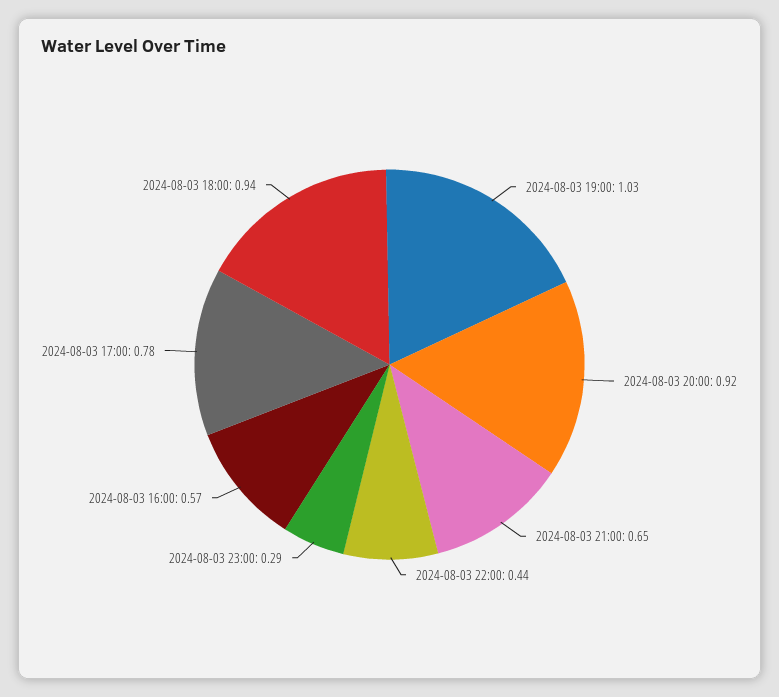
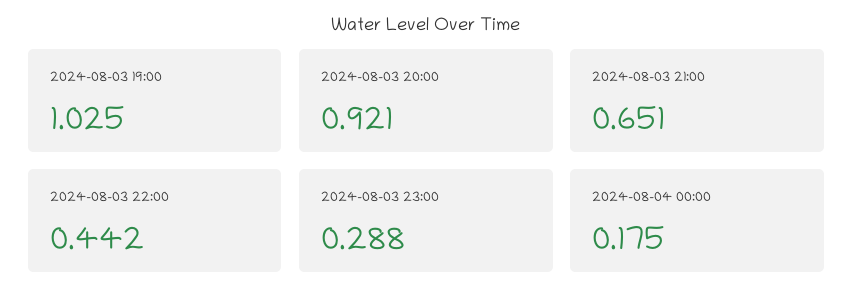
2024-08-03 16:00: 0.57 -> none
2024-08-03 17:00: 0.78 -> none
2024-08-03 18:00: 0.94 -> none
2024-08-04 00:00: none -> 0.175

